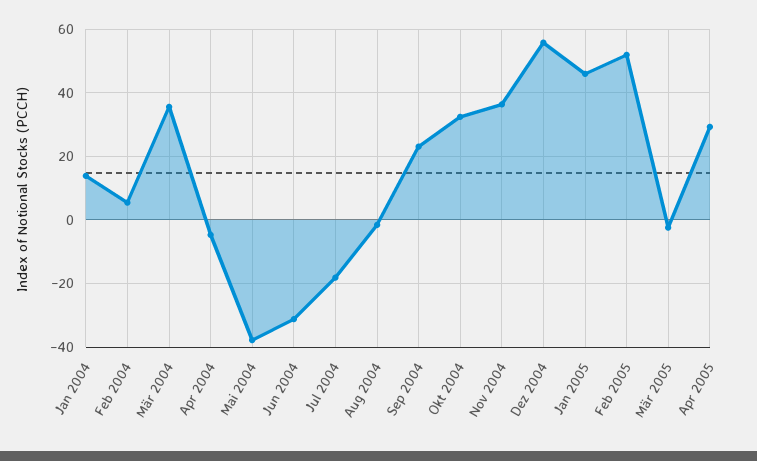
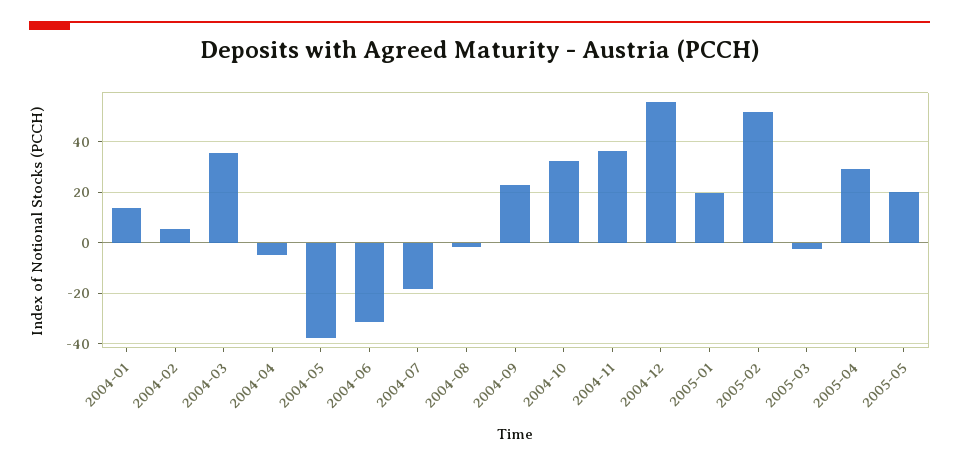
Jan 2005: 46 -> 20
2005-05: none -> 20

